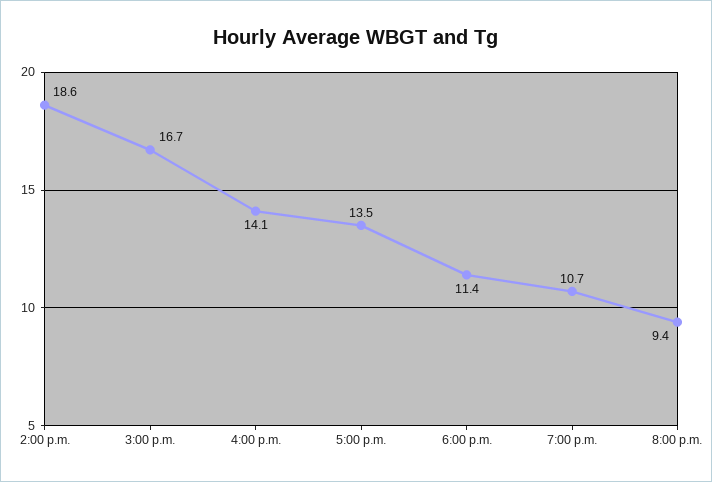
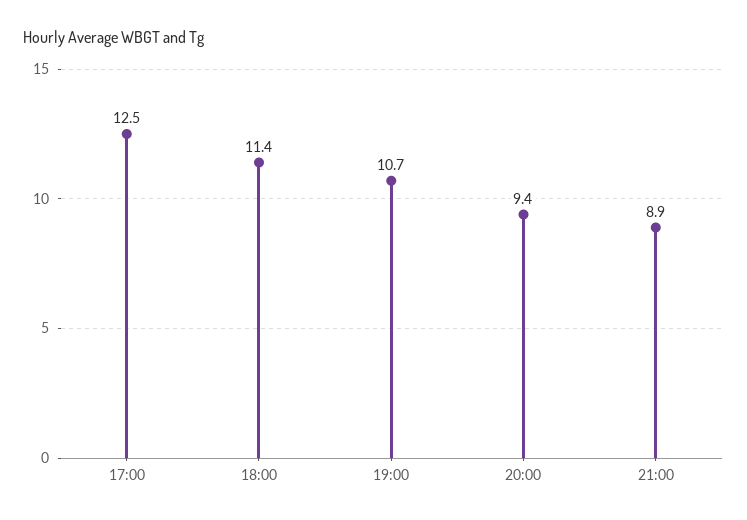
2:00 p.m.: 18.6 -> none
3:00 p.m.: 16.7 -> none
4:00 p.m.: 14.1 -> none
5:00 p.m.: 13.5 -> 12.5
21:00: none -> 8.9

